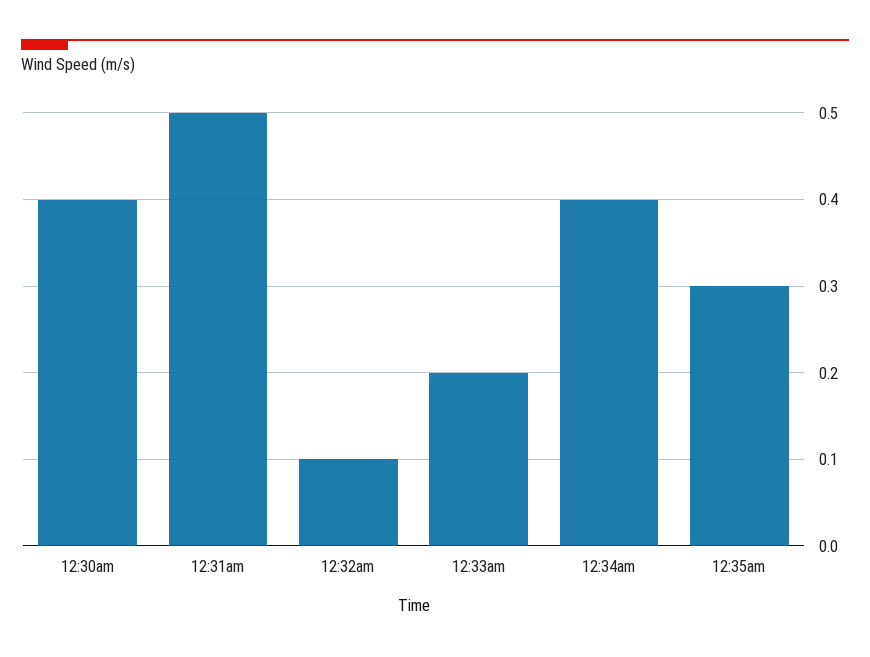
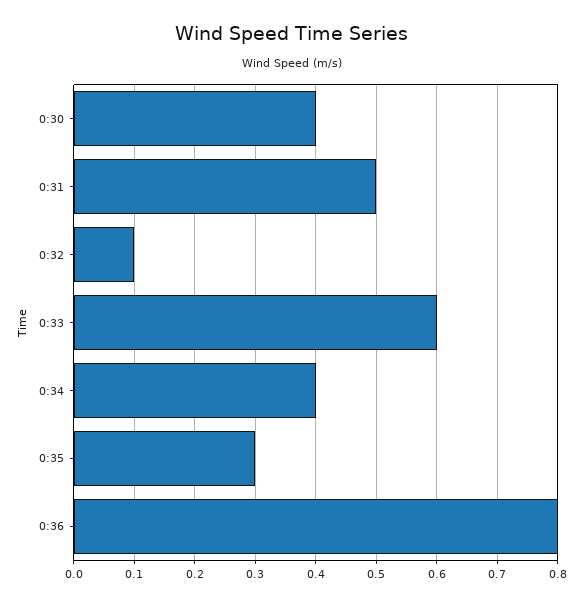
12:33am: 0.2 -> 0.6
0:36: none -> 0.8

